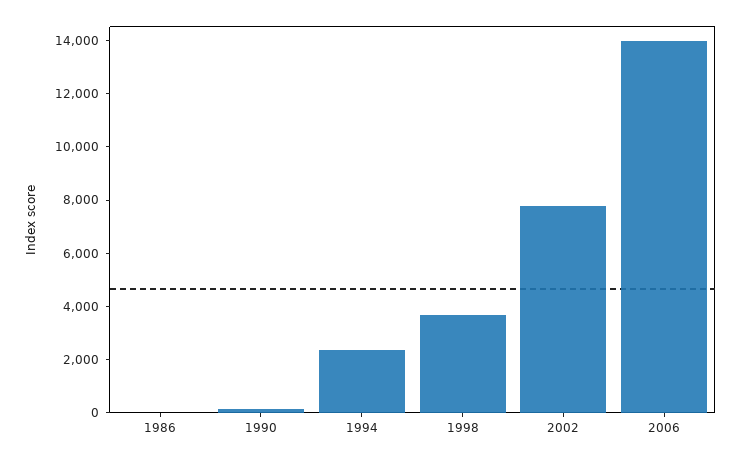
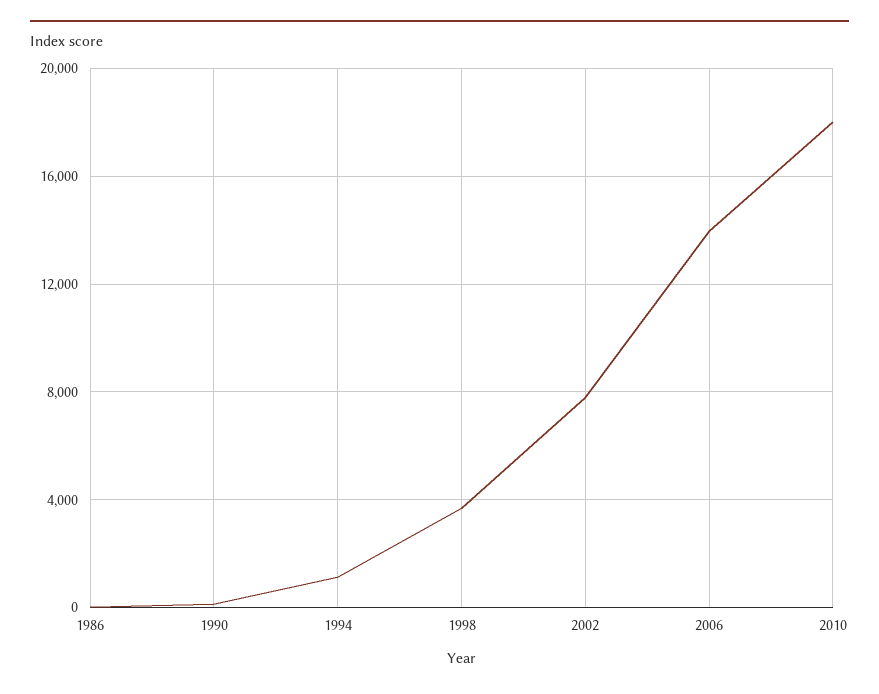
1994: 2500 -> 1000
2010: none -> 18000

